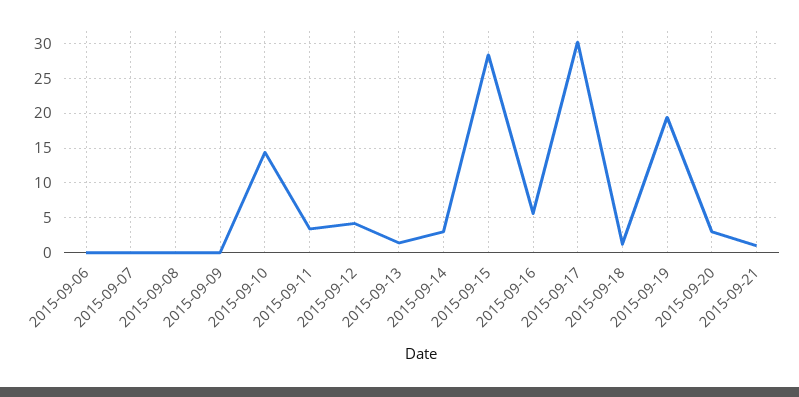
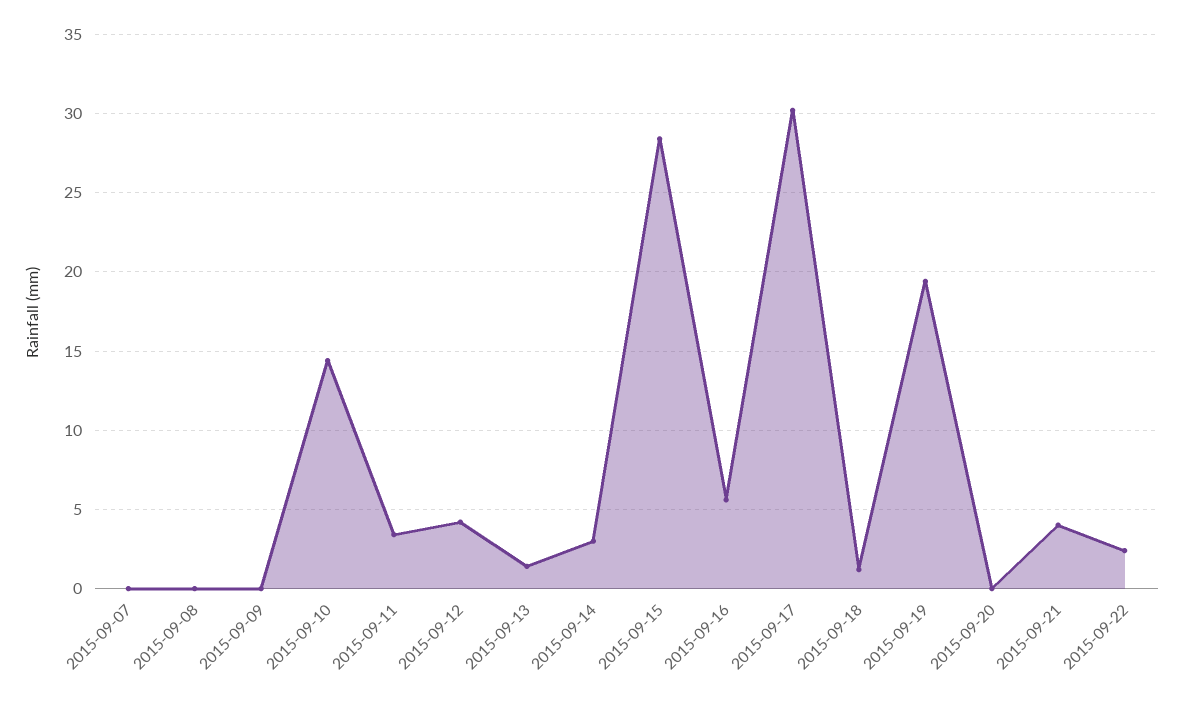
2015-09-06: 0 -> none
2015-09-20: 3 -> 0
2015-09-21: 1 -> 4
2015-09-22: none -> 2.5

